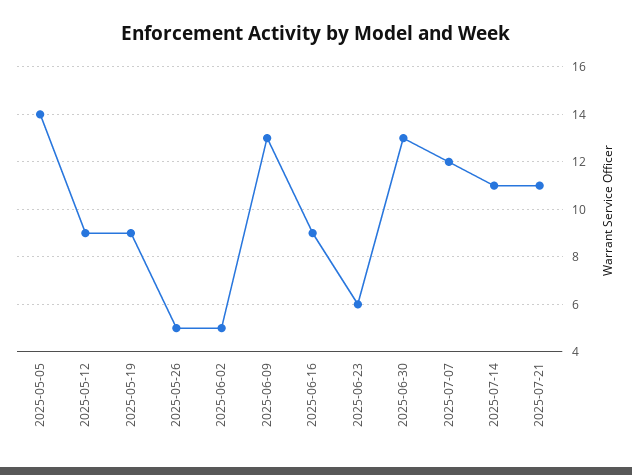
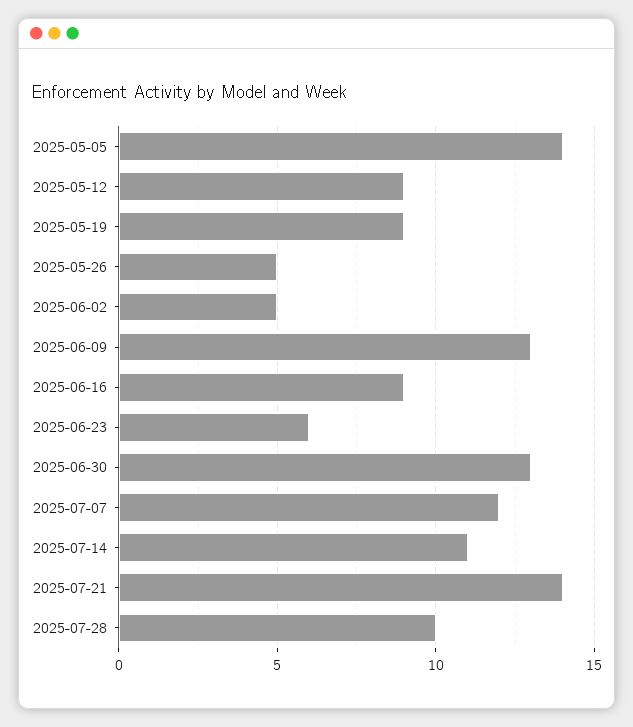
2025-07-21: 11 -> 14
2025-07-28: none -> 10

